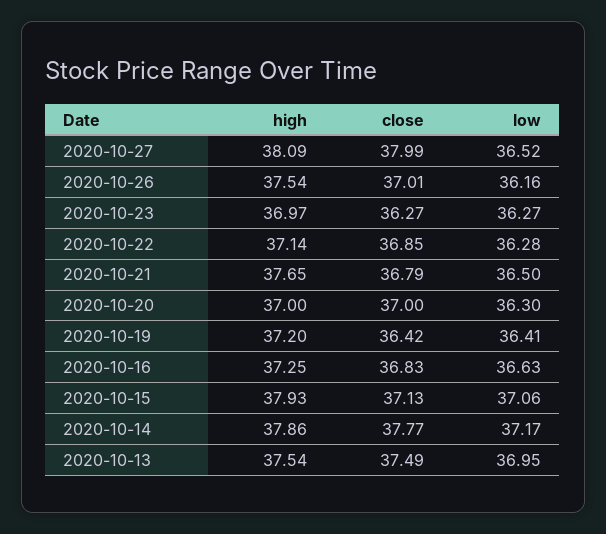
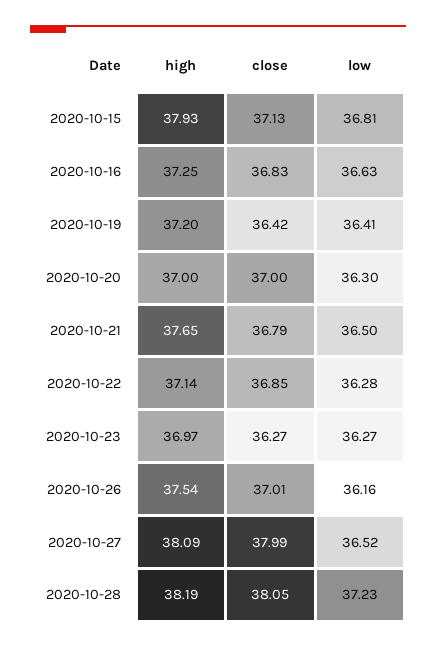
low, 2020-10-15: 37.06 -> 36.81
high, 2020-10-14: 37.86 -> none
close, 2020-10-14: 37.77 -> none
low, 2020-10-14: 37.17 -> none
high, 2020-10-13: 37.54 -> none
close, 2020-10-13: 37.49 -> none
low, 2020-10-13: 36.95 -> none
high, 2020-10-28: none -> 38.19
close, 2020-10-28: none -> 38.05
low, 2020-10-28: none -> 37.23

